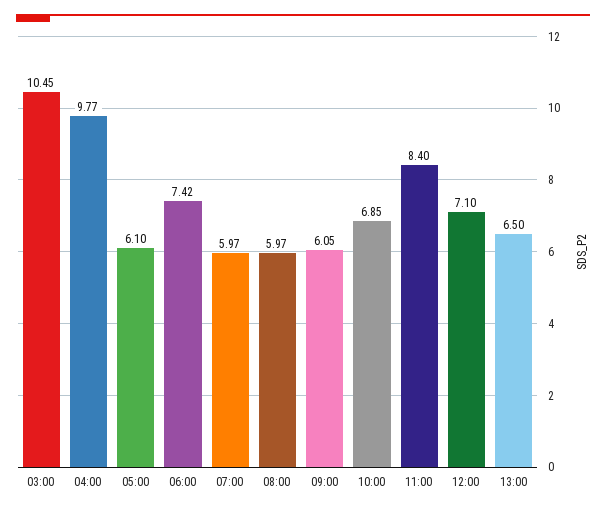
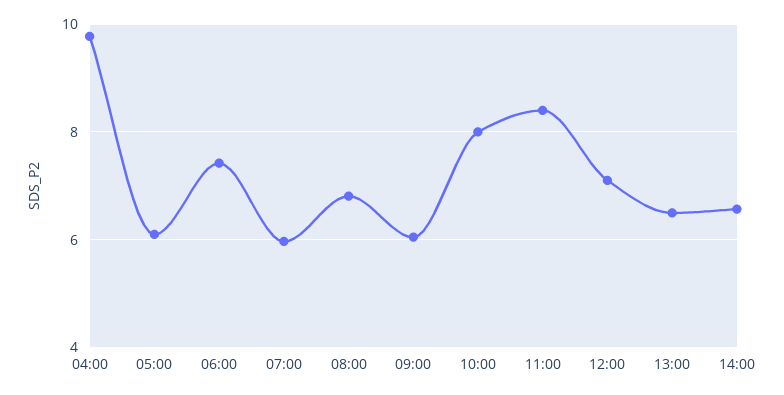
03:00: 10.45 -> none
08:00: 5.97 -> 6.8
10:00: 6.85 -> 8
14:00: none -> 6.6

